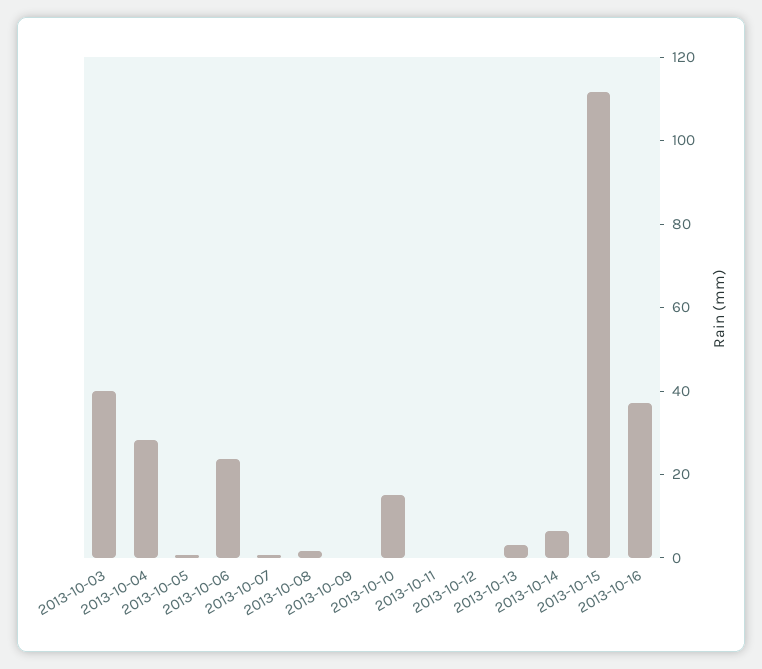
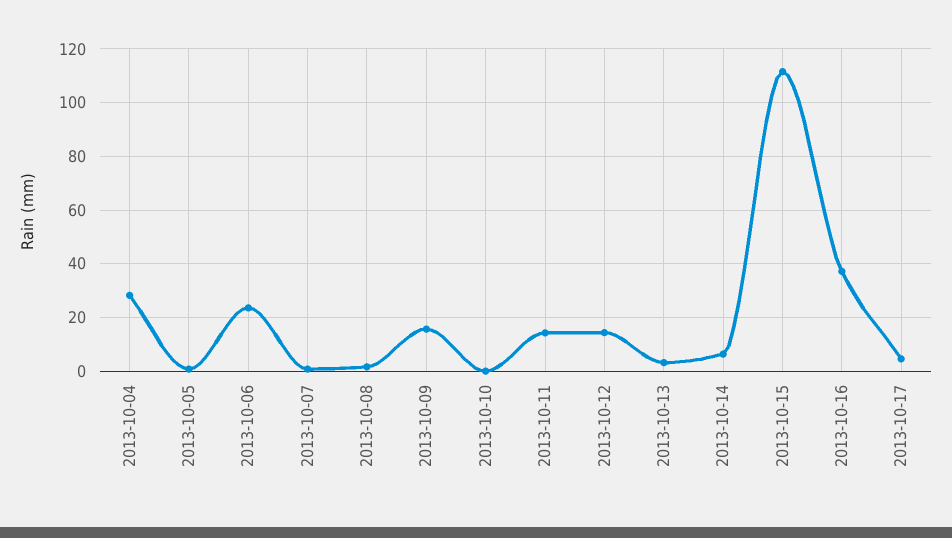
2013-10-03: 40 -> none
2013-10-09: 0 -> 15
2013-10-10: 15 -> 0
2013-10-11: 0 -> 15
2013-10-12: 0 -> 15
2013-10-17: none -> 5

